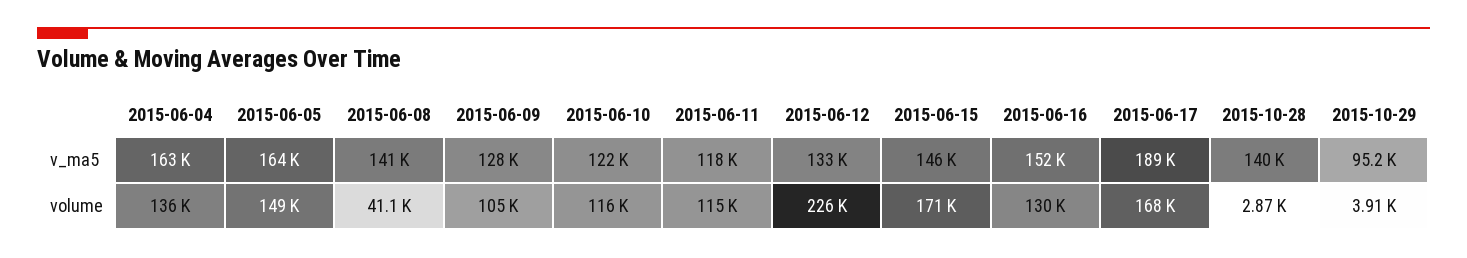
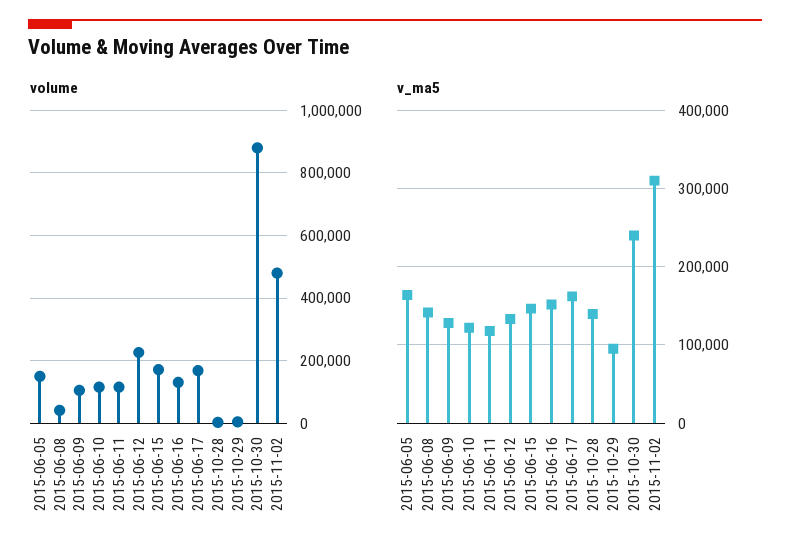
v_ma5, 2015-06-04: 163000 -> none
v_ma5, 2015-06-17: 189000 -> 160000
volume, 2015-06-04: 136000 -> none
volume, 2015-10-30: none -> 880000
volume, 2015-11-02: none -> 480000
v_ma5, 2015-10-30: none -> 240000
v_ma5, 2015-11-02: none -> 310000

